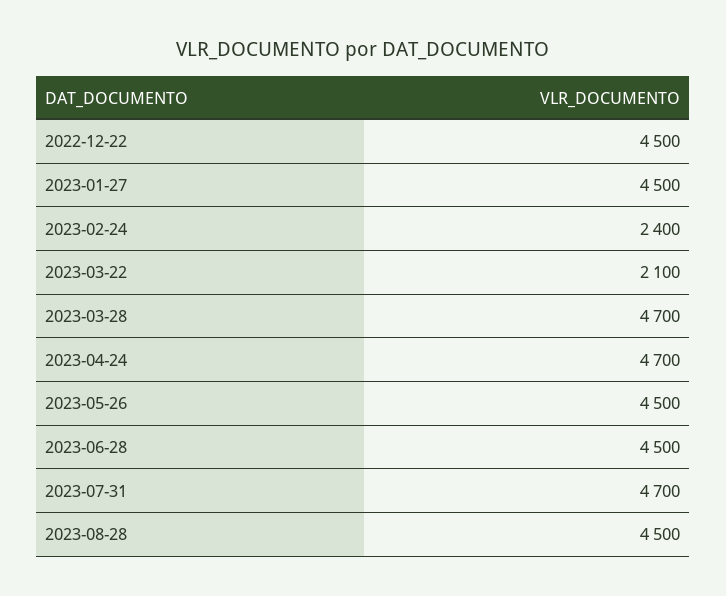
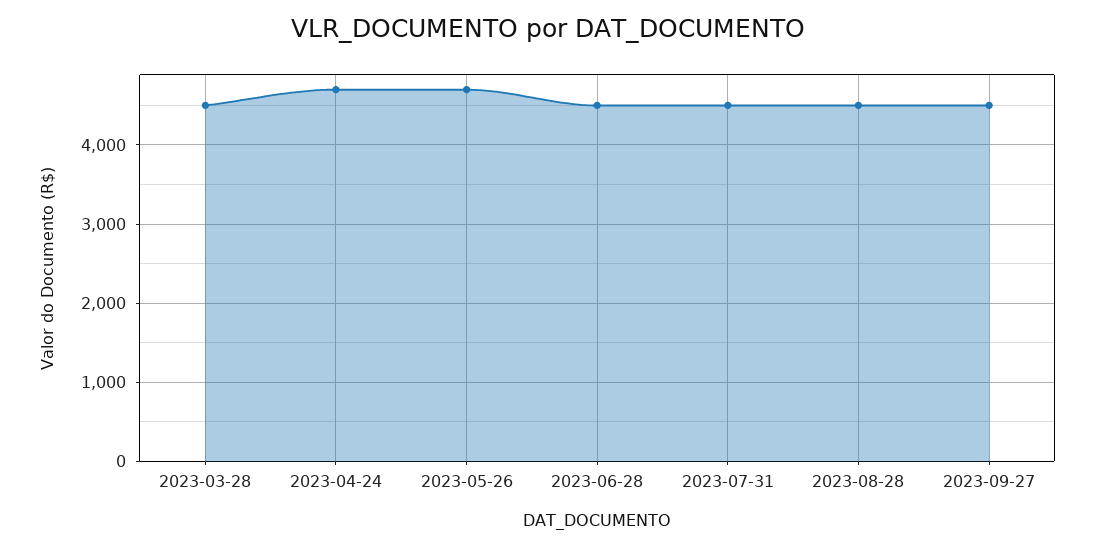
2022-12-22: 4500 -> none
2023-01-27: 4500 -> none
2023-02-24: 2400 -> none
2023-03-22: 2100 -> none
2023-03-28: 4700 -> 4500
2023-05-26: 4500 -> 4700
2023-07-31: 4700 -> 4500
2023-09-27: none -> 4500

